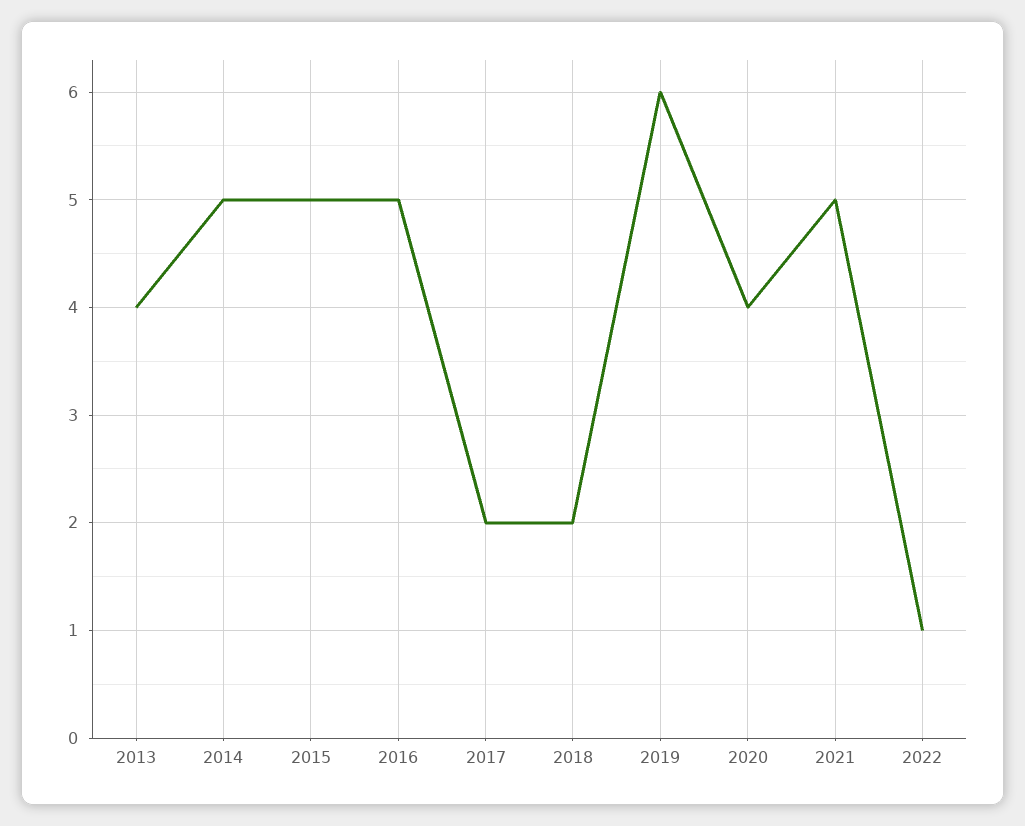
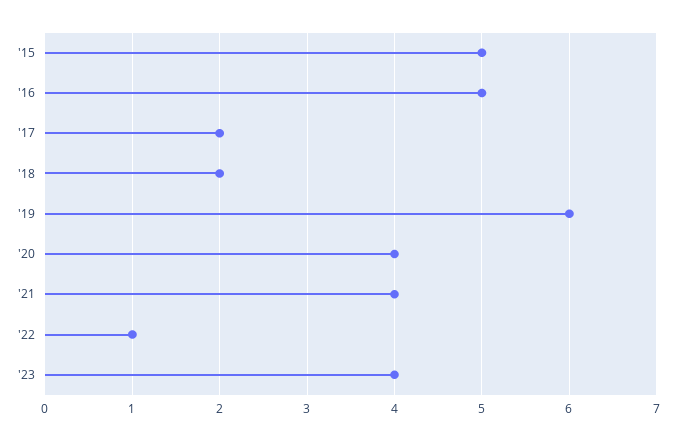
2013: 4 -> none
2014: 5 -> none
2021: 5 -> 4
'23: none -> 4

